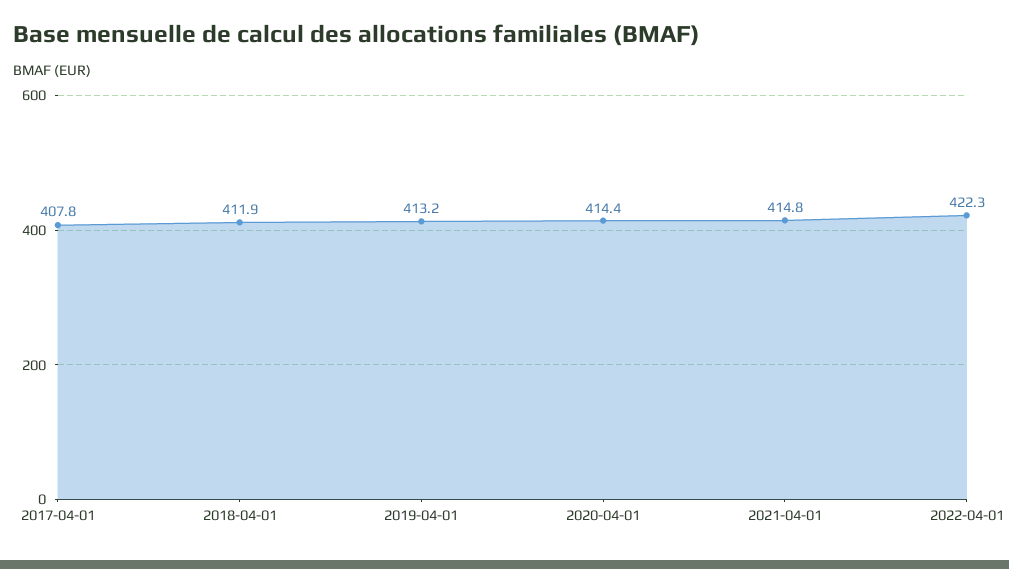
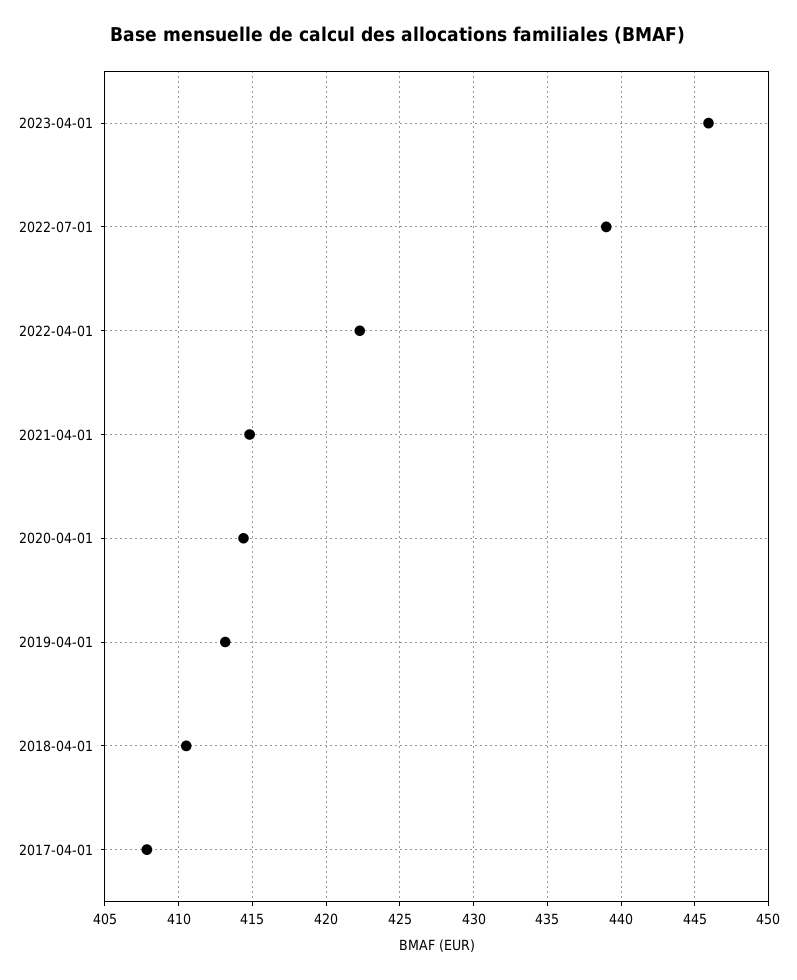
2018-04-01: 411.9 -> 410.5
2023-04-01: none -> 446
2022-07-01: none -> 439

